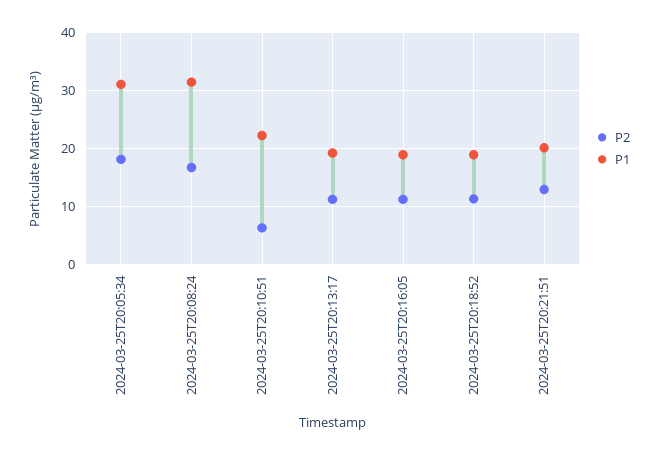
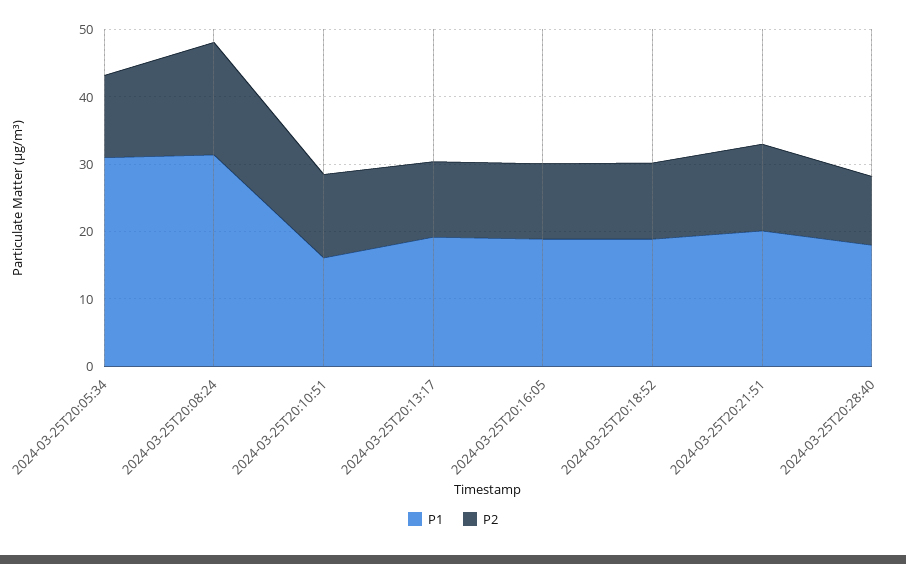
P2, 2024-03-25T20:05:34: 18 -> 12
P2, 2024-03-25T20:10:51: 6 -> 12
P1, 2024-03-25T20:10:51: 22 -> 16
P1, 2024-03-25T20:28:40: none -> 18
P2, 2024-03-25T20:28:40: none -> 10

